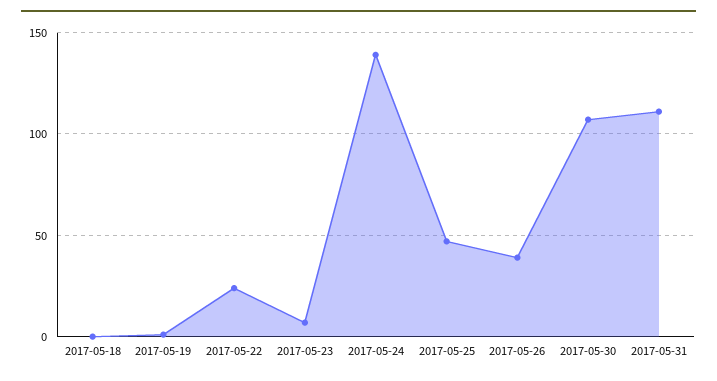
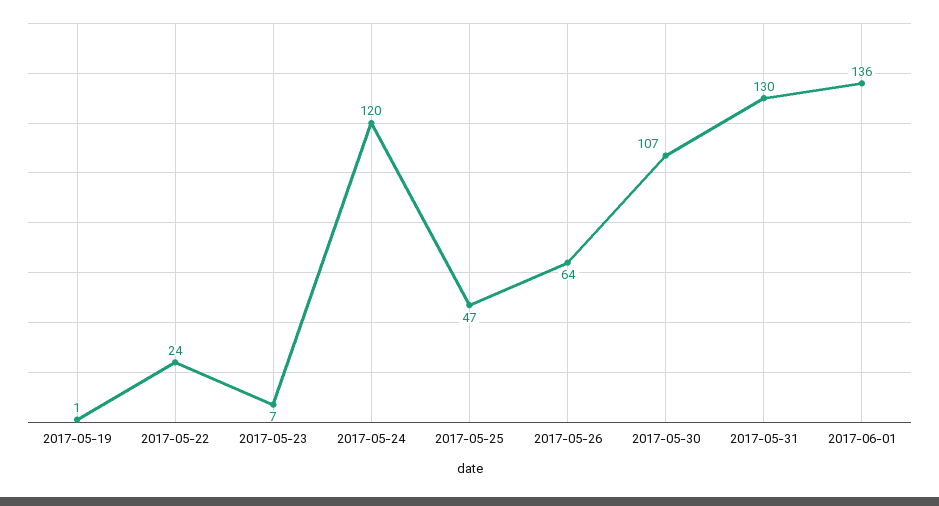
2017-05-18: 0 -> none
2017-05-24: 140 -> 120
2017-05-26: 40 -> 64
2017-05-31: 110 -> 130
2017-06-01: none -> 136

